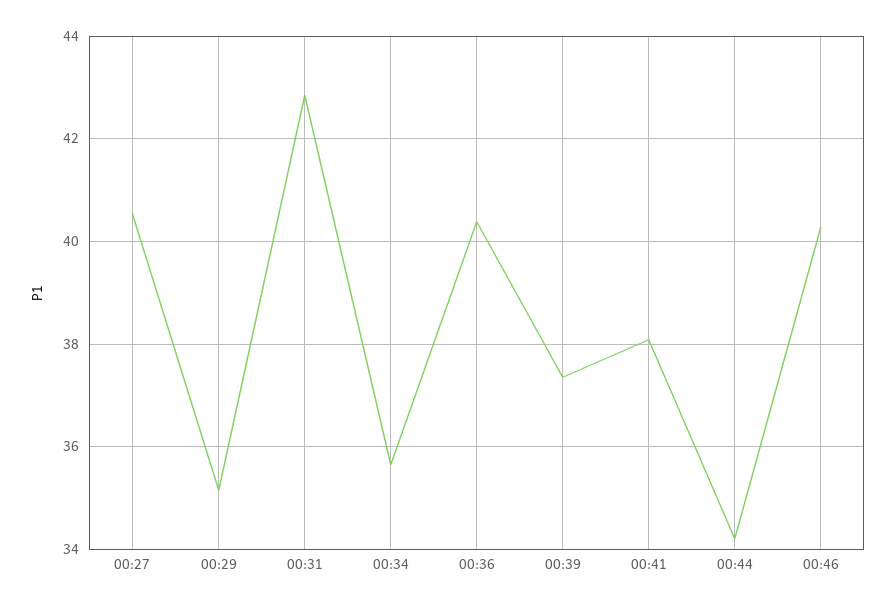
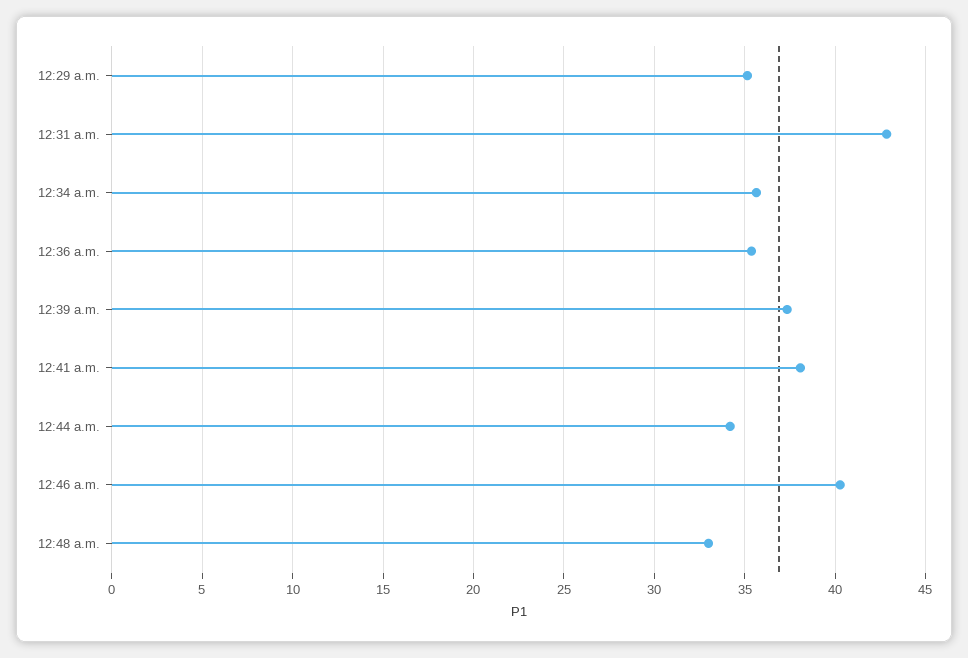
00:27: 40.6 -> none
00:36: 40.4 -> 35.5
12:48 a.m.: none -> 33

